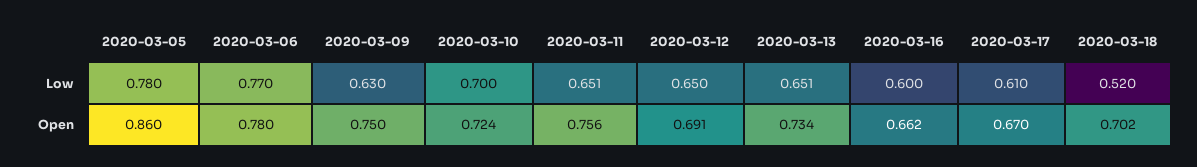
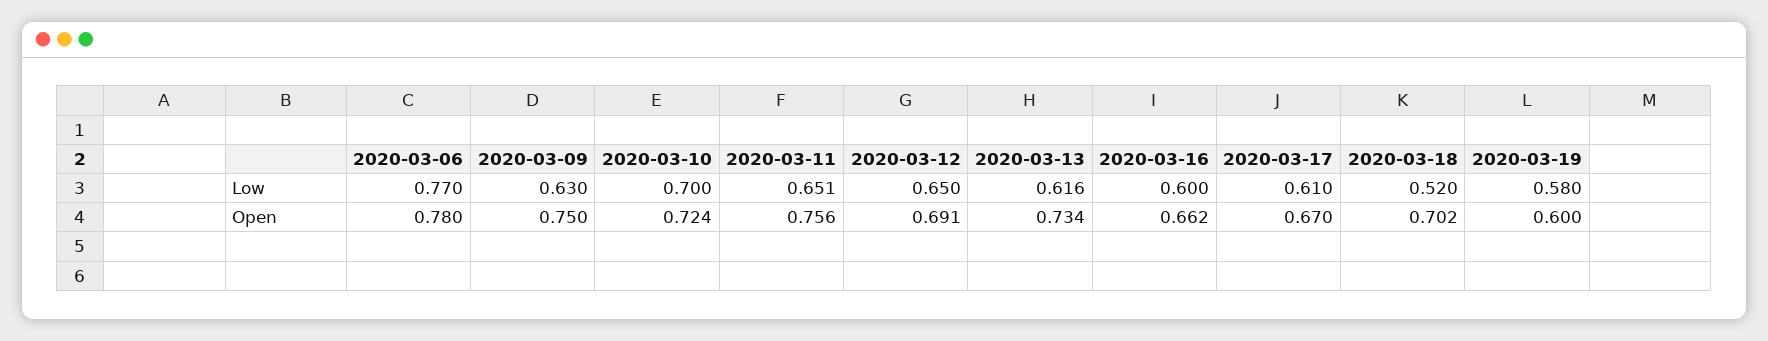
2020-03-05, Low: 0.78 -> none
2020-03-13, Low: 0.651 -> 0.616
2020-03-05, Open: 0.86 -> none
2020-03-19, Low: none -> 0.58
2020-03-19, Open: none -> 0.6

